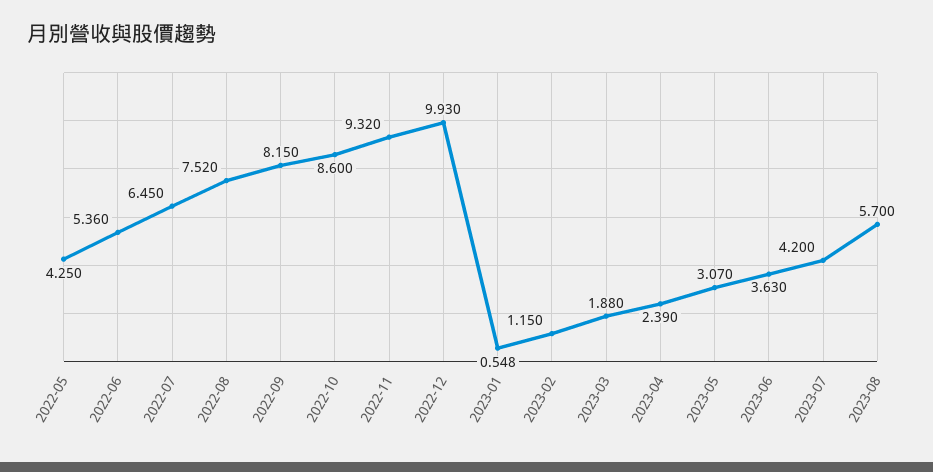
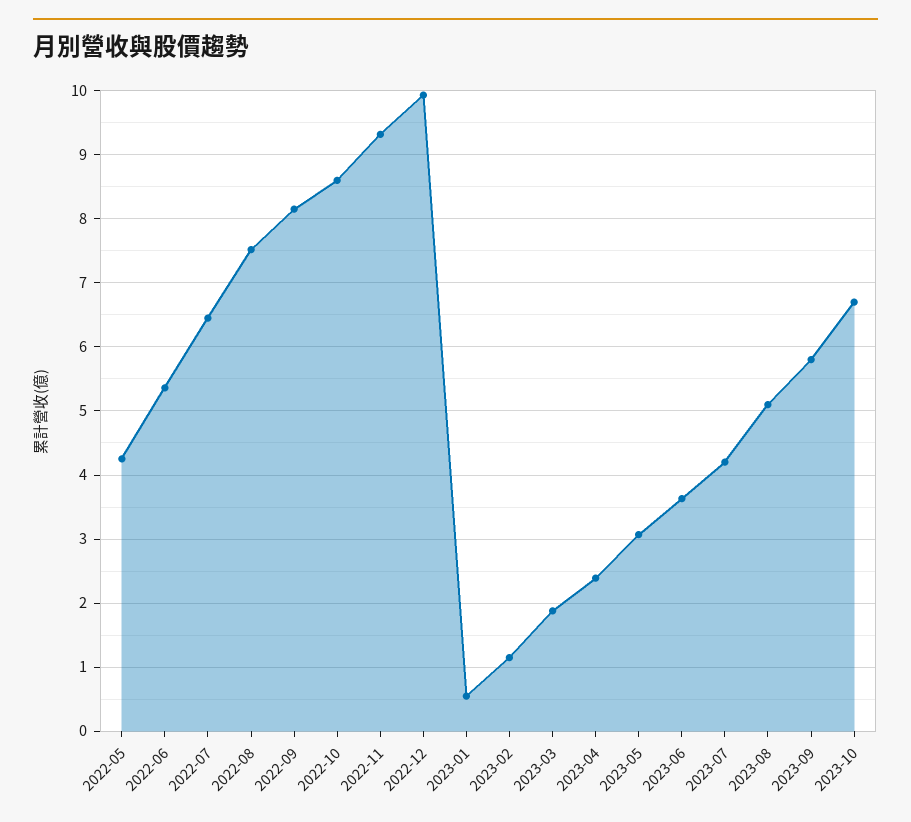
2023-08: 5.7 -> 5.1
2023-09: none -> 5.8
2023-10: none -> 6.7

